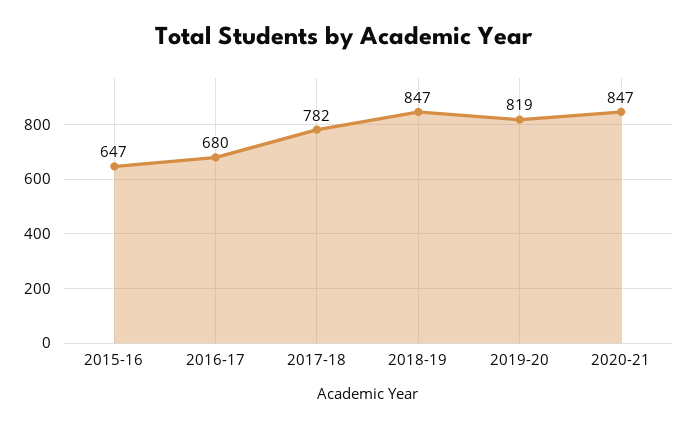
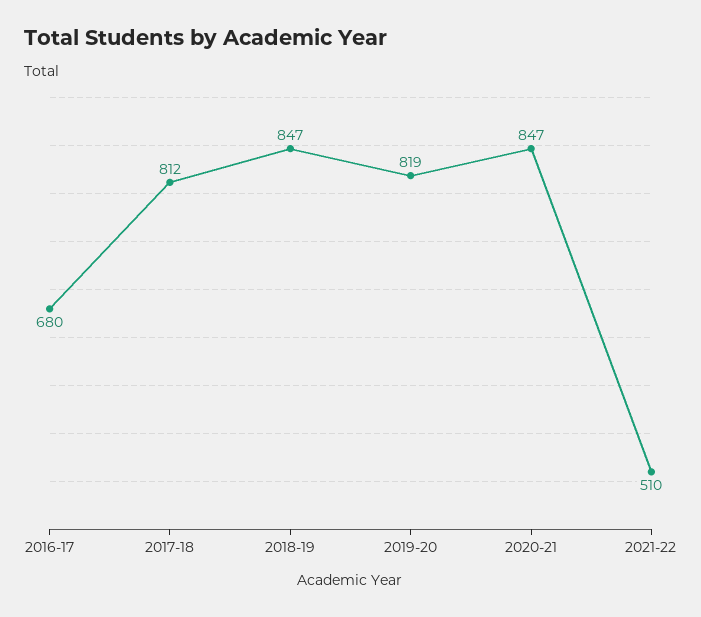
2015-16: 647 -> none
2017-18: 782 -> 812
2021-22: none -> 510

